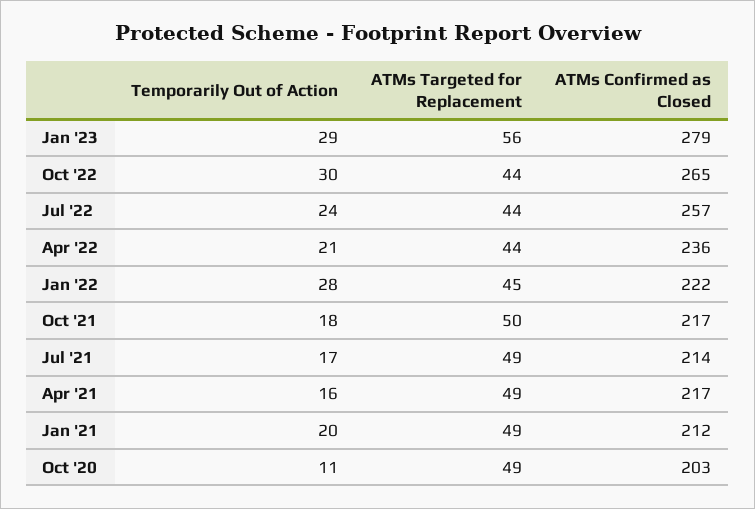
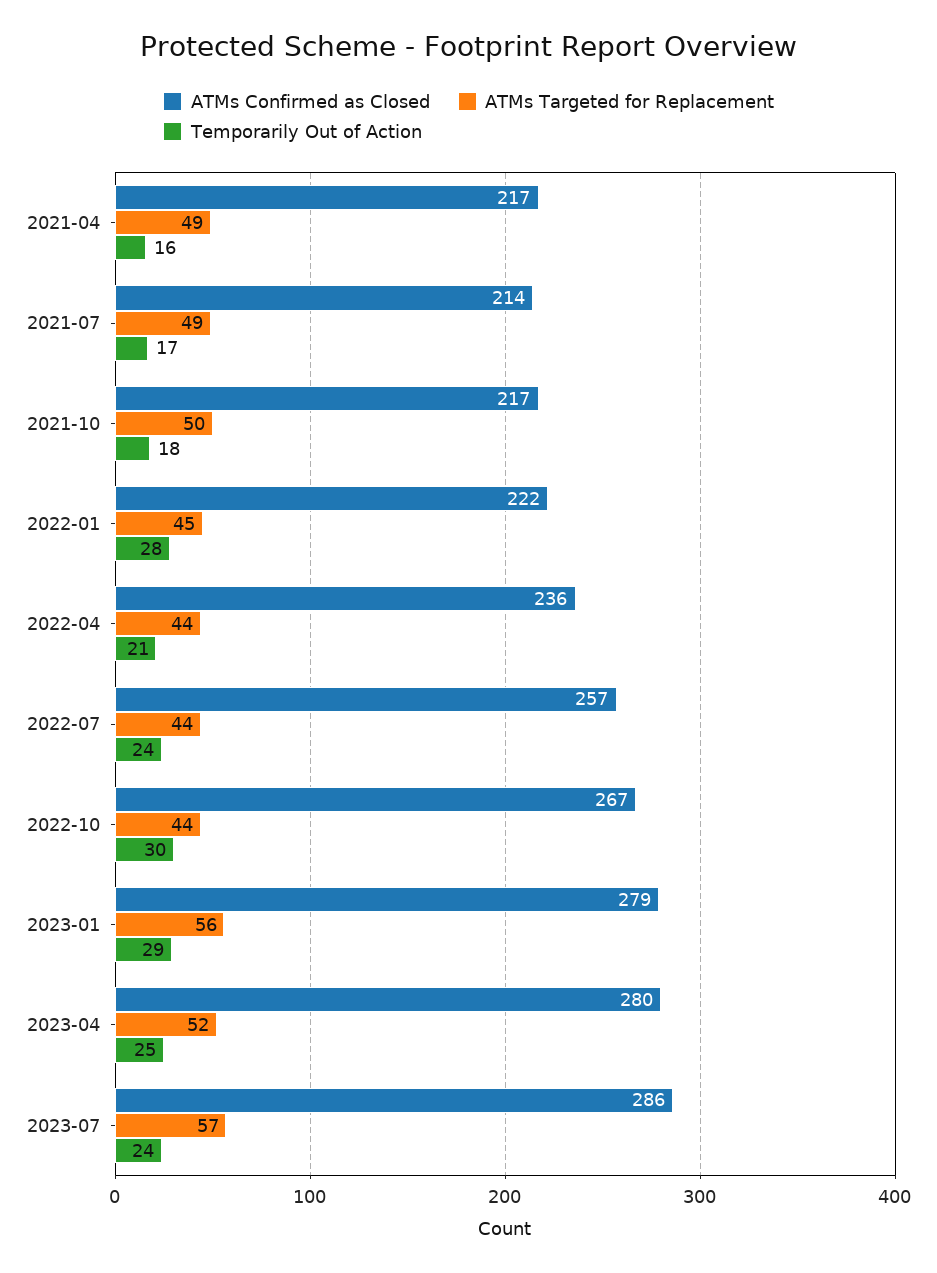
ATMs Confirmed as Closed, Oct '22: 265 -> 267
Temporarily Out of Action, Jan '21: 20 -> none
ATMs Targeted for Replacement, Jan '21: 49 -> none
ATMs Confirmed as Closed, Jan '21: 212 -> none
Temporarily Out of Action, Oct '20: 11 -> none
ATMs Targeted for Replacement, Oct '20: 49 -> none
ATMs Confirmed as Closed, Oct '20: 203 -> none
ATMs Confirmed as Closed, 2023-04: none -> 280
ATMs Targeted for Replacement, 2023-04: none -> 52
Temporarily Out of Action, 2023-04: none -> 25
ATMs Confirmed as Closed, 2023-07: none -> 286
ATMs Targeted for Replacement, 2023-07: none -> 57
Temporarily Out of Action, 2023-07: none -> 24

